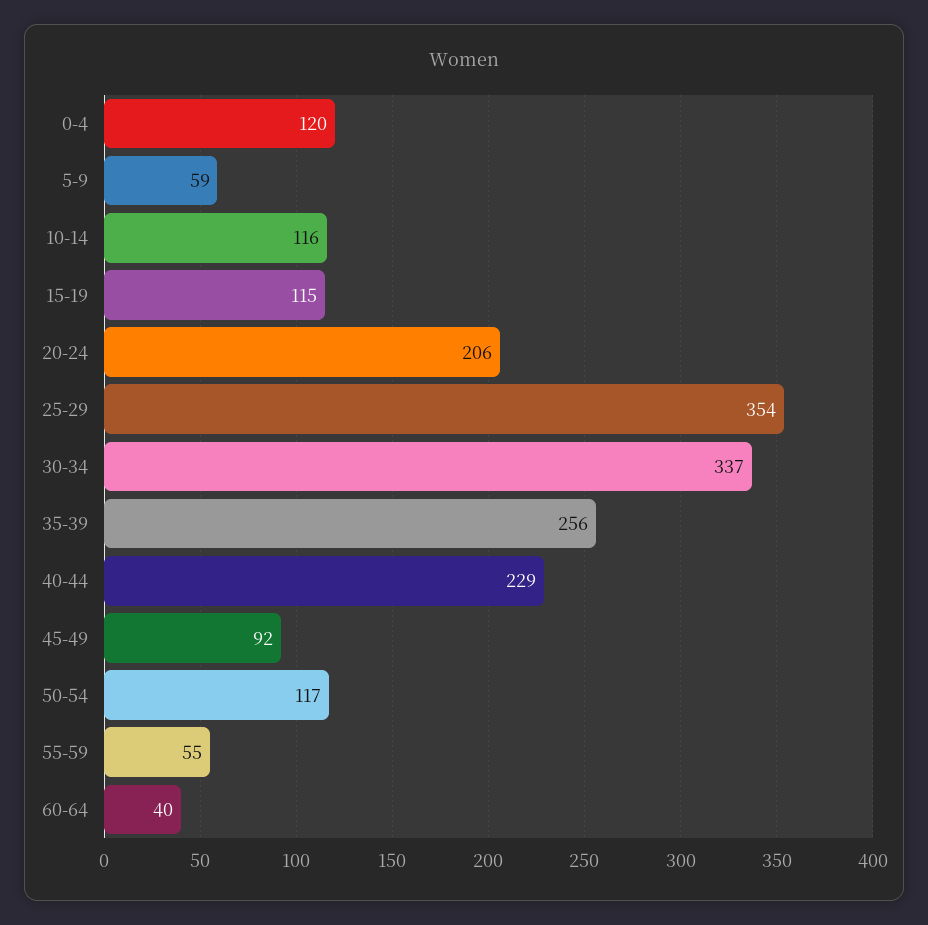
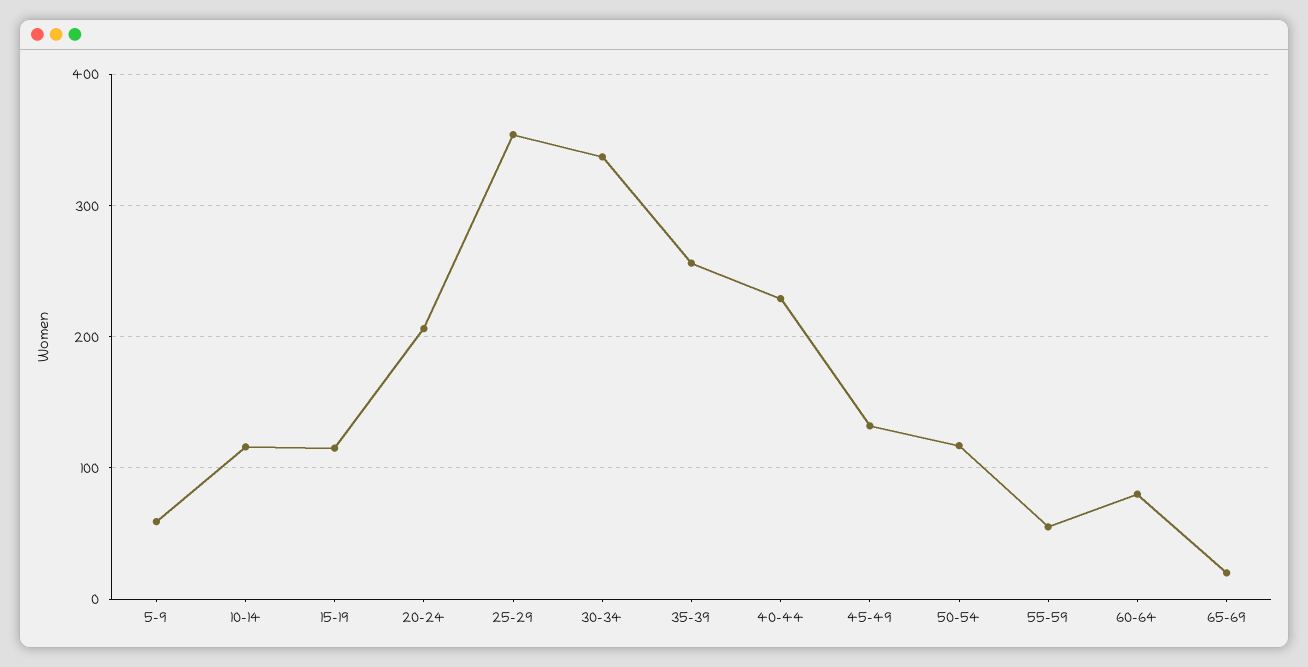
0-4: 120 -> none
45-49: 92 -> 130
60-64: 40 -> 80
65-69: none -> 20

